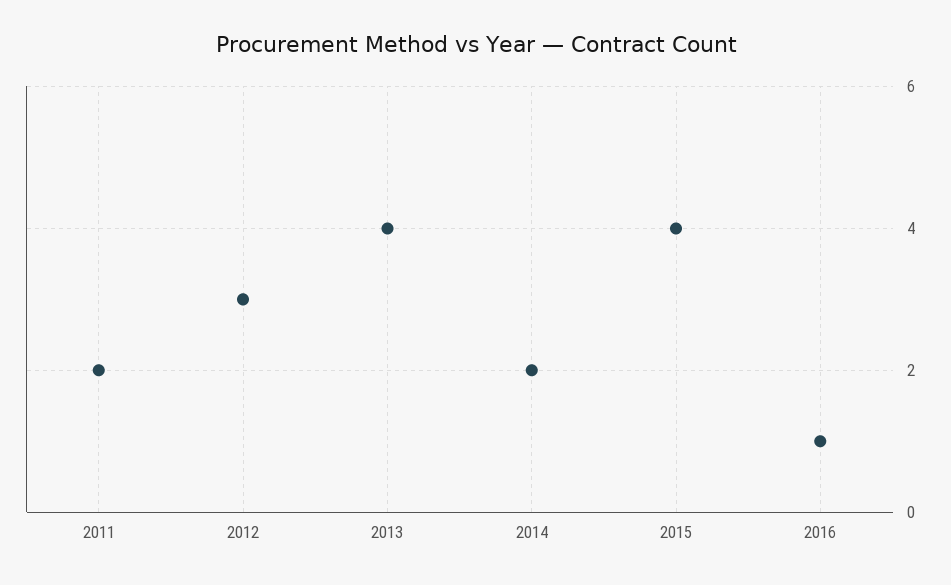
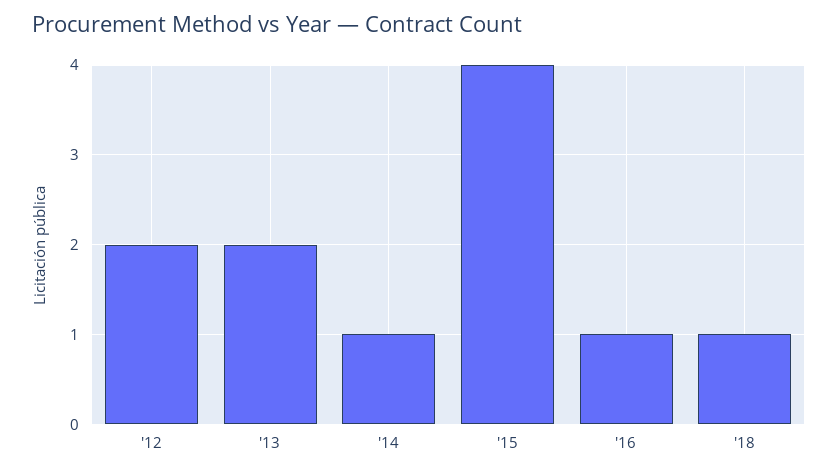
2011: 2 -> none
2012: 3 -> 2
2013: 4 -> 2
2014: 2 -> 1
'18: none -> 1

